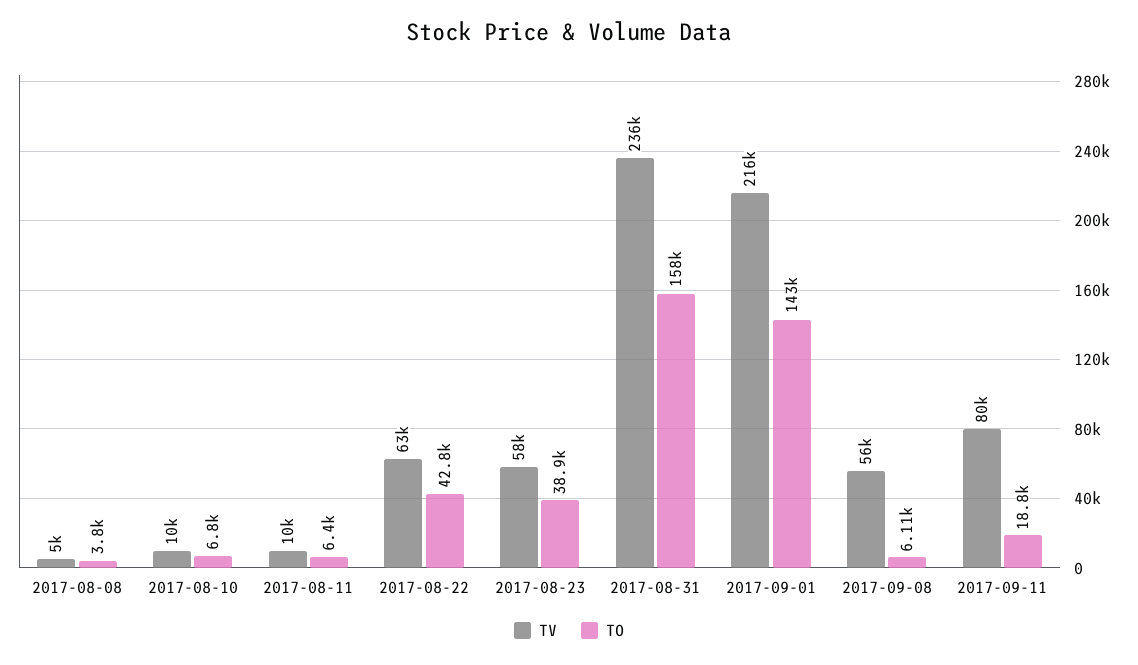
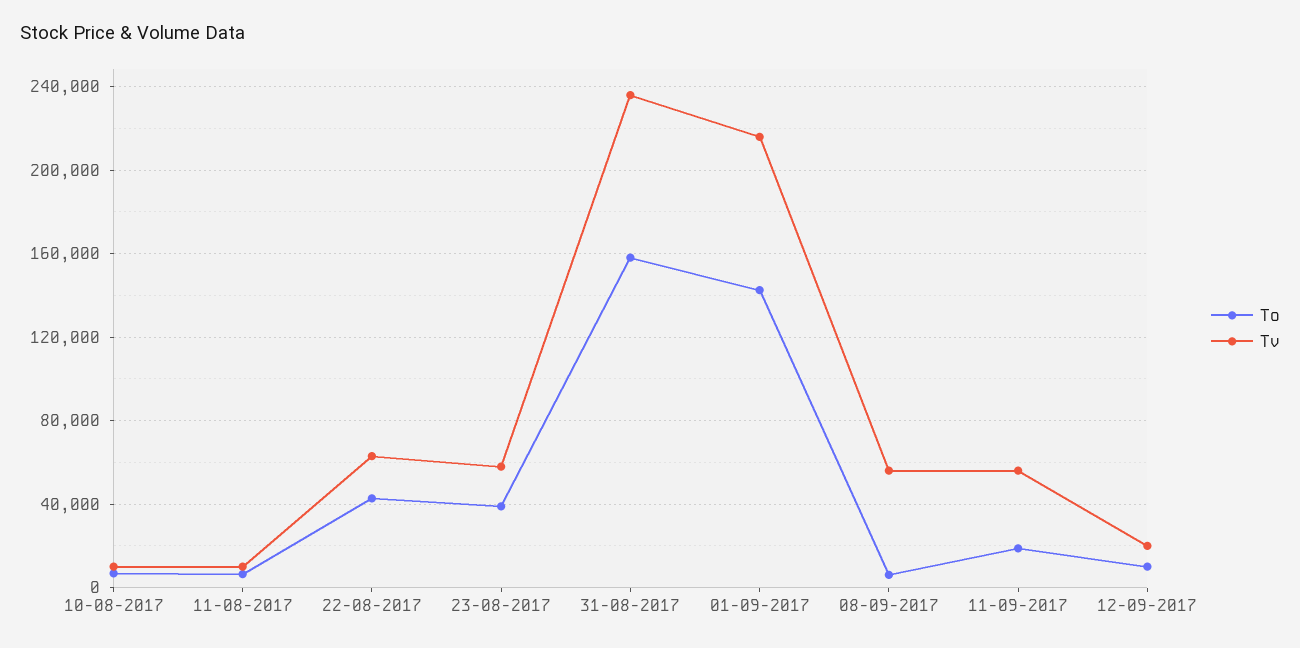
TV, 2017-08-08: 5000 -> none
TO, 2017-08-08: 3800 -> none
TV, 2017-09-11: 80000 -> 55000
TO, 12-09-2017: none -> 10000
TV, 12-09-2017: none -> 20000

